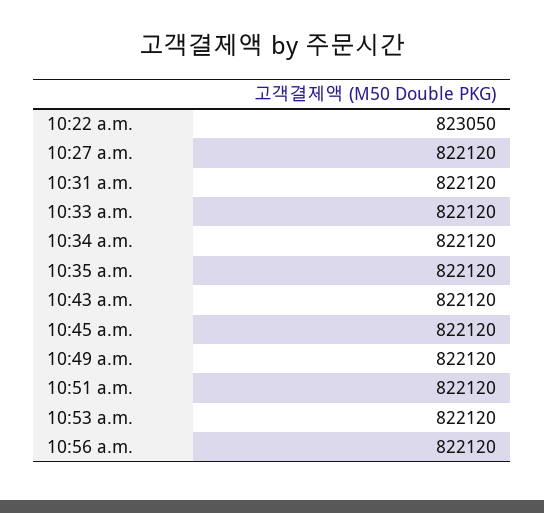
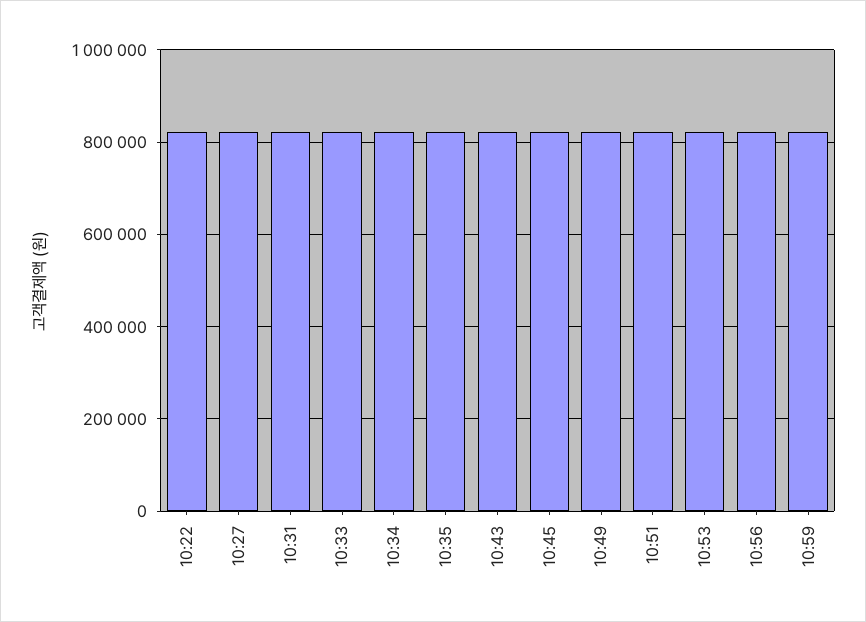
10:59: none -> 820000

